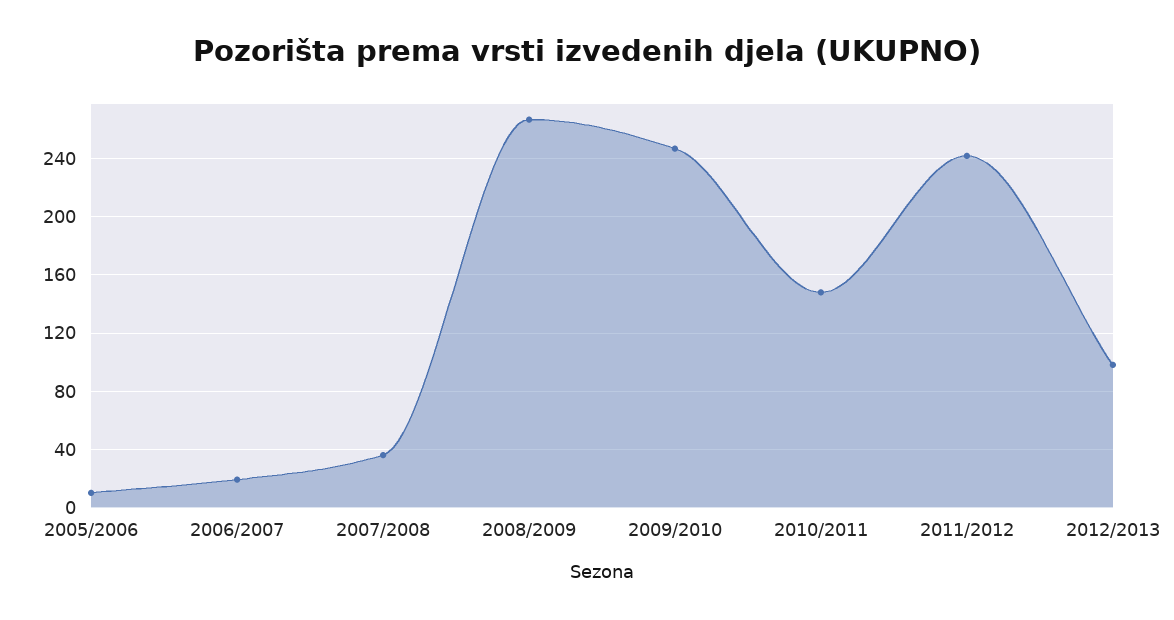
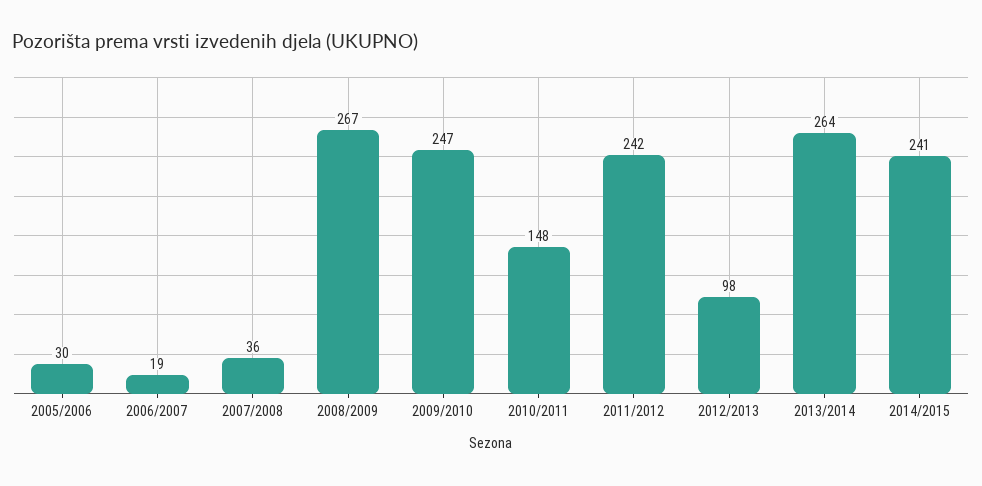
2005/2006: 10 -> 30
2013/2014: none -> 264
2014/2015: none -> 241

